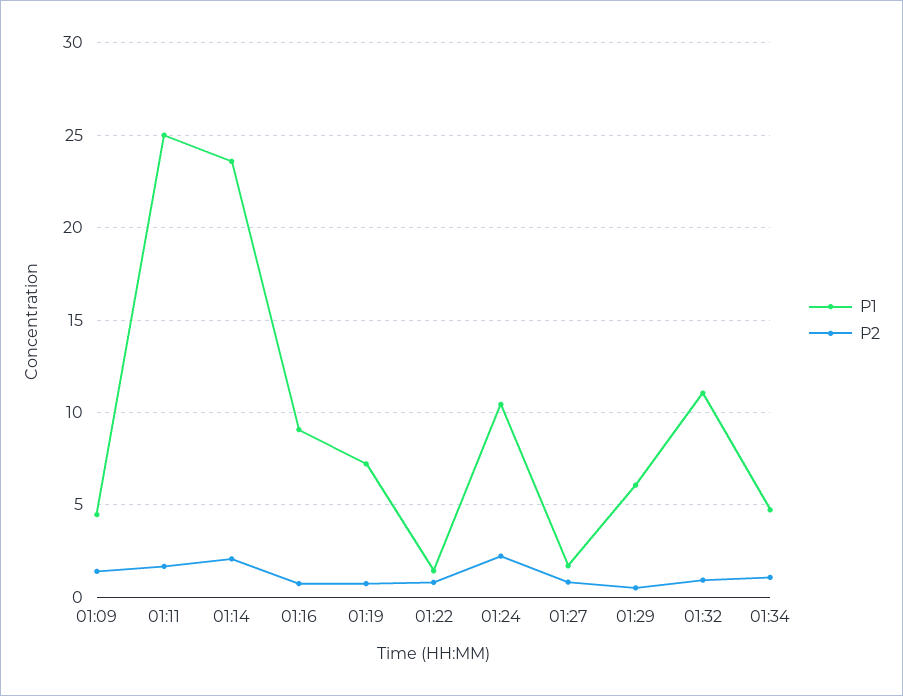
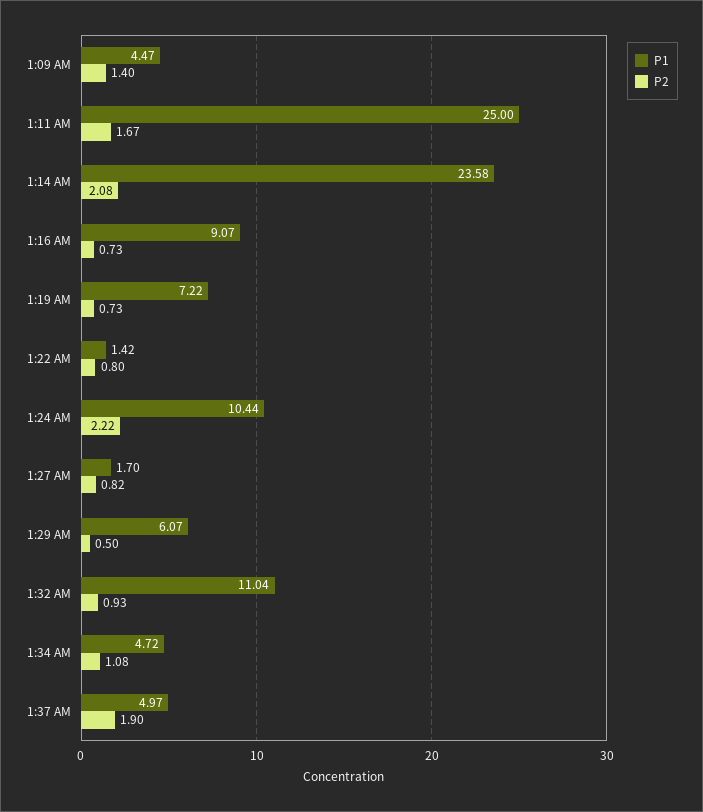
P1, 1:37 AM: none -> 4.97
P2, 1:37 AM: none -> 1.9

